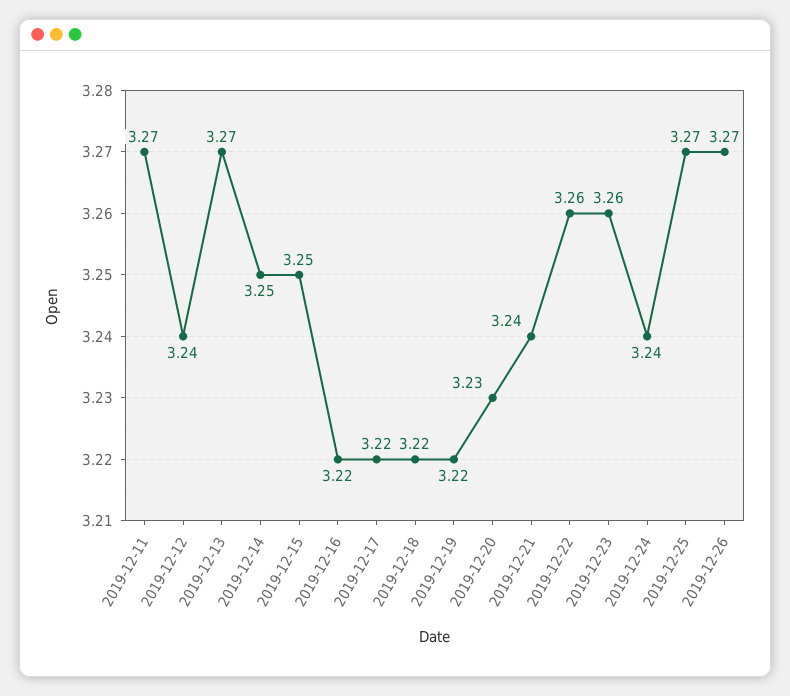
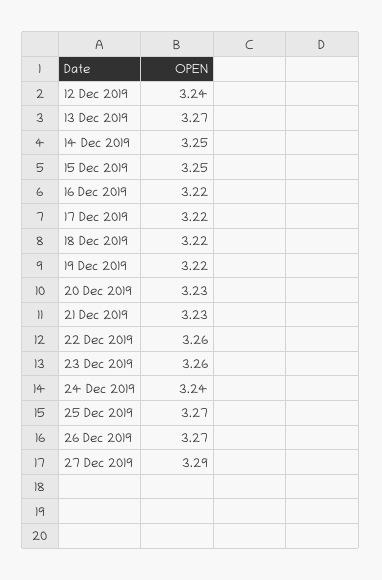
2019-12-11: 3.27 -> none
2019-12-21: 3.24 -> 3.23
27 Dec 2019: none -> 3.29

